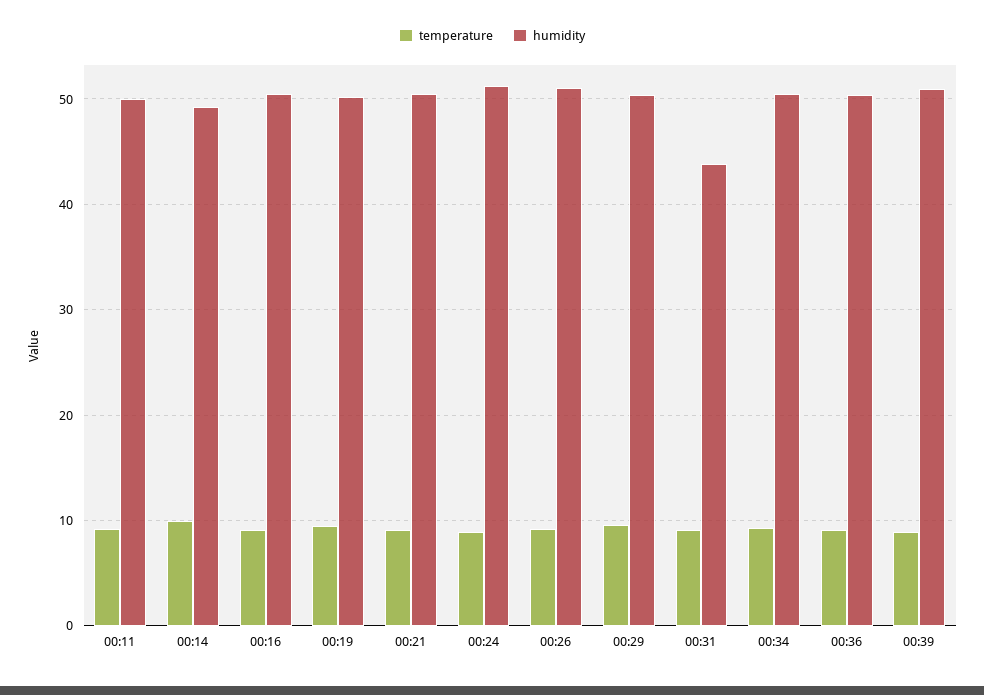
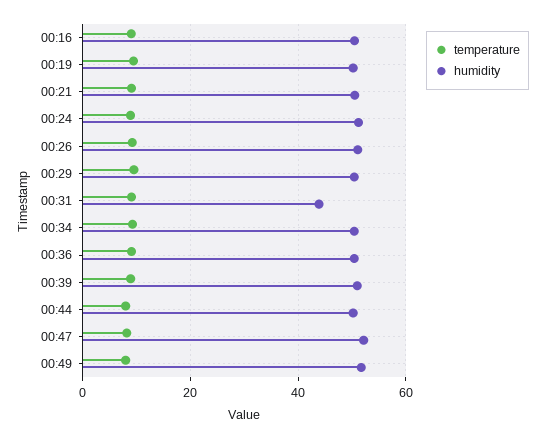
temperature, 00:11: 9 -> none
humidity, 00:11: 50 -> none
temperature, 00:14: 10 -> none
humidity, 00:14: 49 -> none
temperature, 00:44: none -> 8
humidity, 00:44: none -> 50
temperature, 00:47: none -> 8
humidity, 00:47: none -> 52
temperature, 00:49: none -> 8
humidity, 00:49: none -> 52

